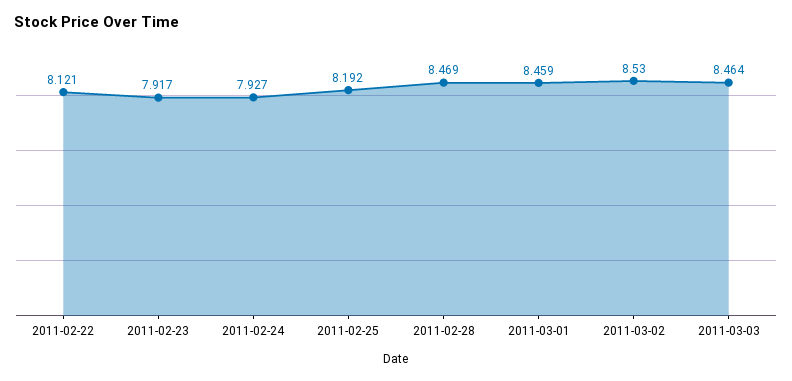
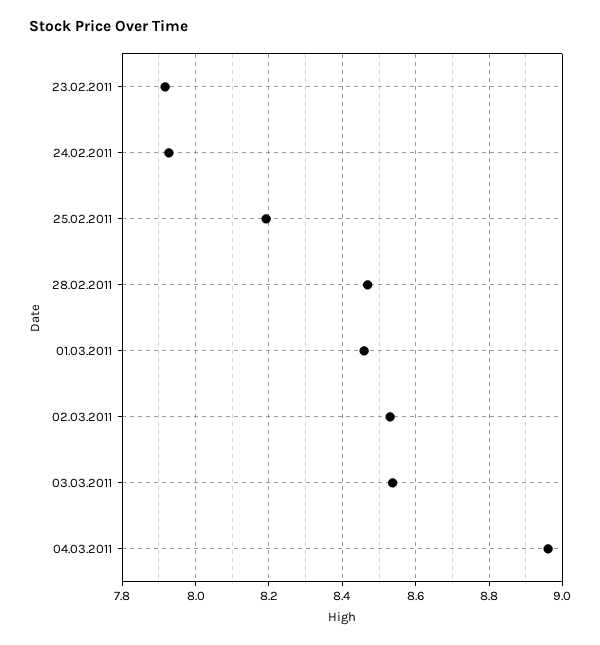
2011-02-22: 8.121 -> none
2011-03-03: 8.464 -> 8.54
04.03.2011: none -> 8.96

